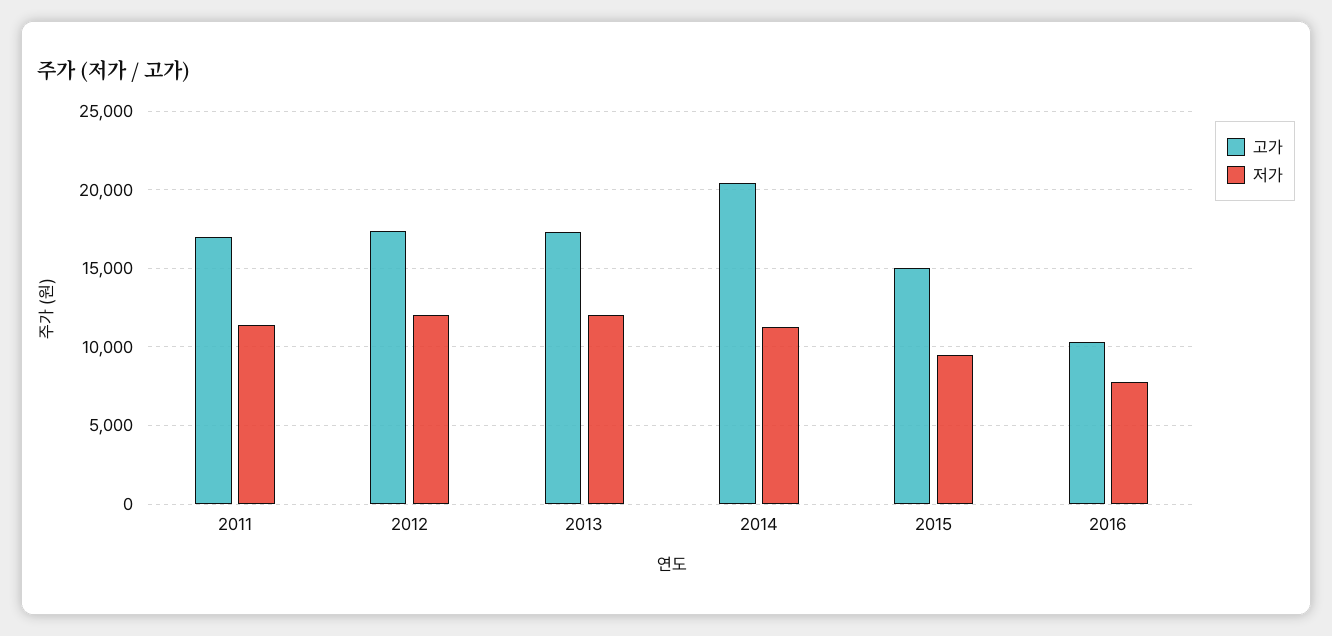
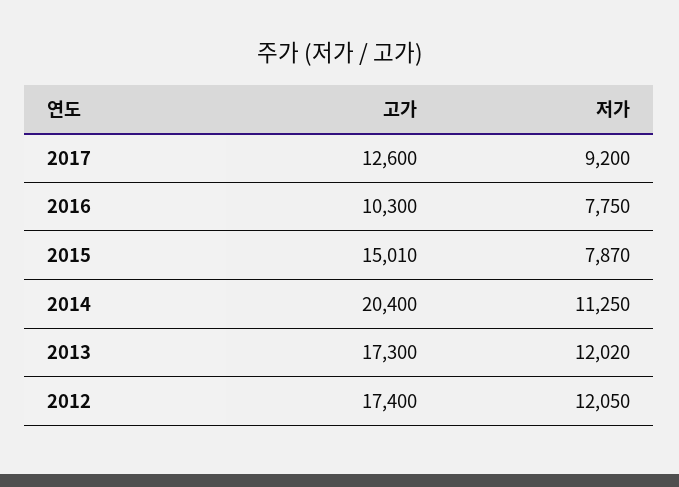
고가, 2011: 17000 -> none
저가, 2011: 11500 -> none
저가, 2015: 9500 -> 7870
고가, 2017: none -> 12600
저가, 2017: none -> 9200

